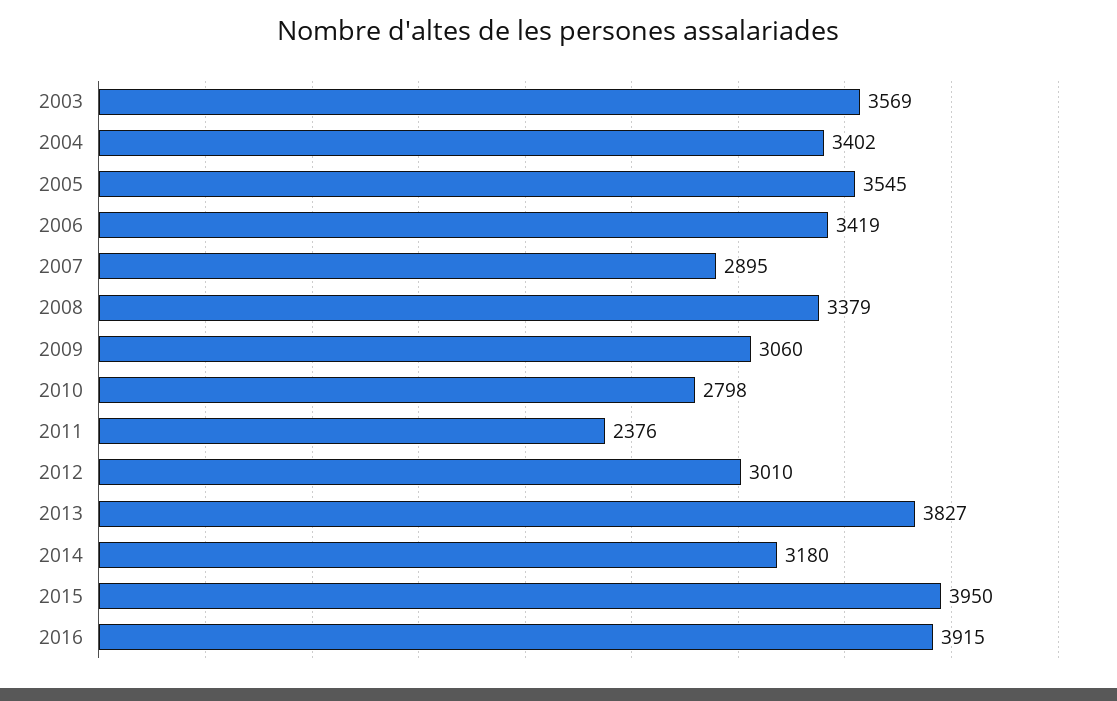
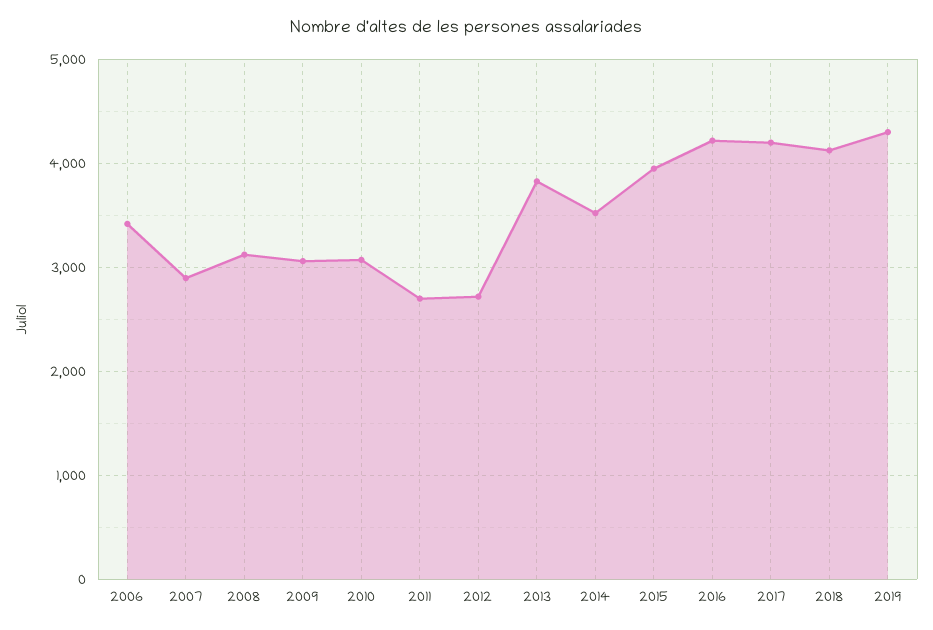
2003: 3569 -> none
2004: 3402 -> none
2005: 3545 -> none
2008: 3379 -> 3100
2010: 2798 -> 3100
2011: 2376 -> 2700
2012: 3010 -> 2700
2014: 3180 -> 3500
2016: 3915 -> 4200
2017: none -> 4200
2018: none -> 4100
2019: none -> 4300

